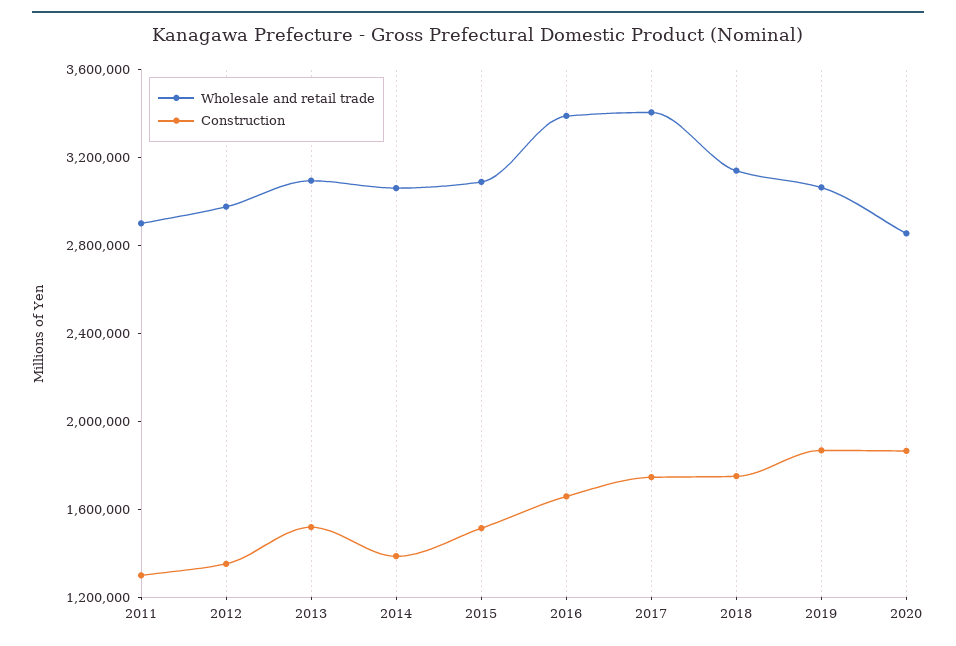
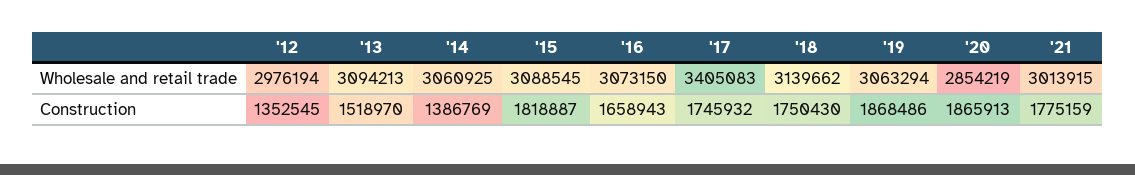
Wholesale and retail trade, 2011: 2900000 -> none
Construction, 2011: 1300000 -> none
Construction, 2015: 1500000 -> 1818887
Wholesale and retail trade, 2016: 3400000 -> 3073150
Wholesale and retail trade, '21: none -> 3013915
Construction, '21: none -> 1775159

